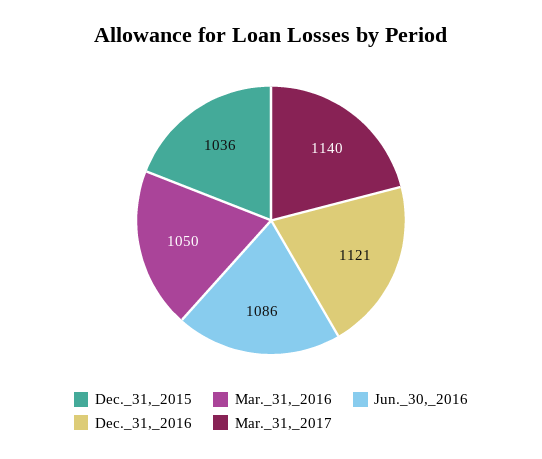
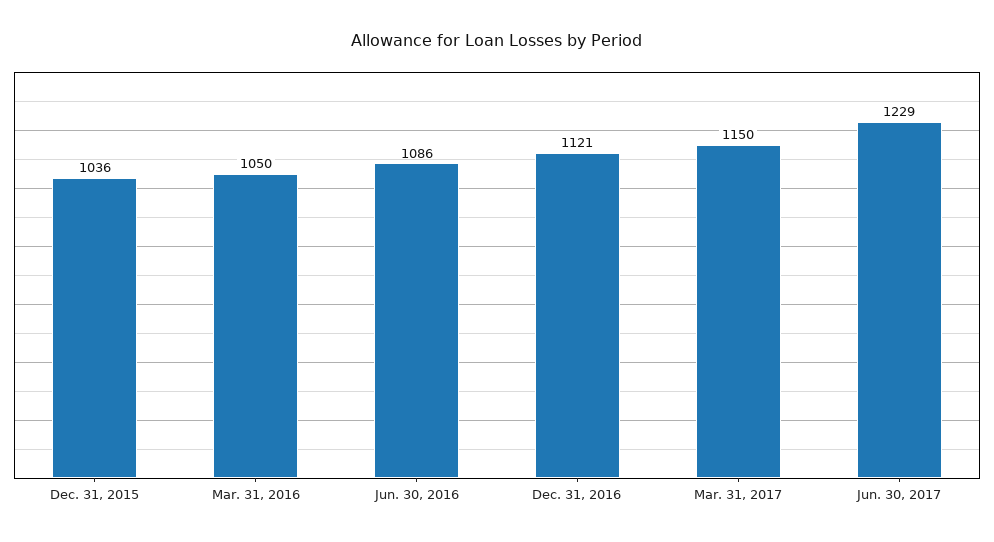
Mar._31,_2017: 1140 -> 1150
Jun. 30, 2017: none -> 1229

